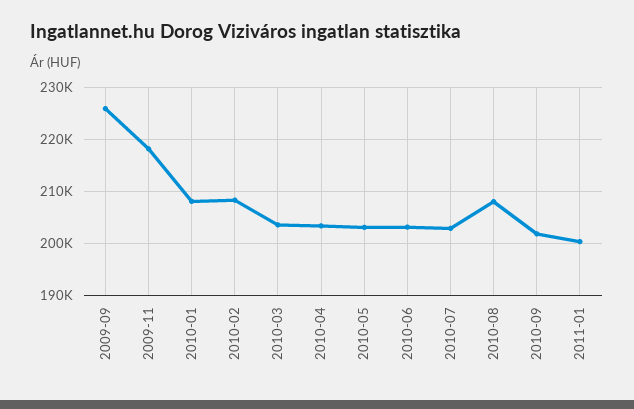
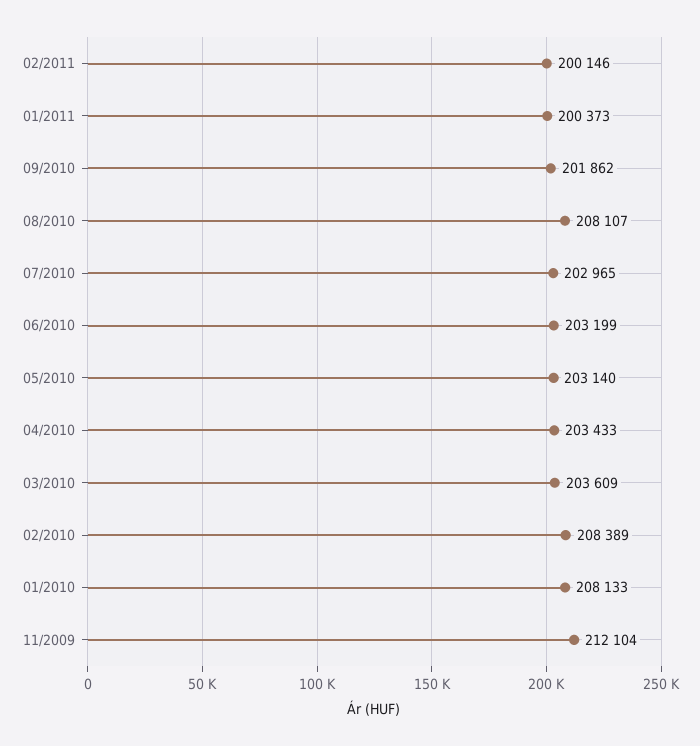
2009-09: 226000 -> none
2009-11: 218000 -> 212104
02/2011: none -> 200146

